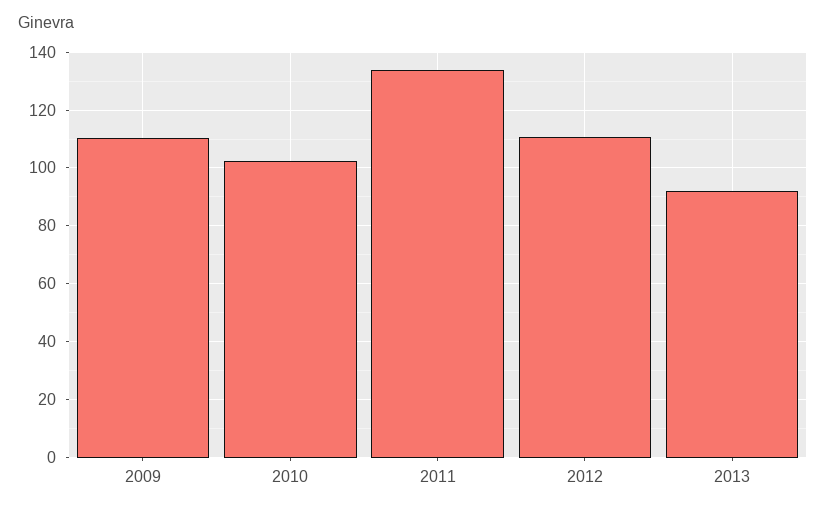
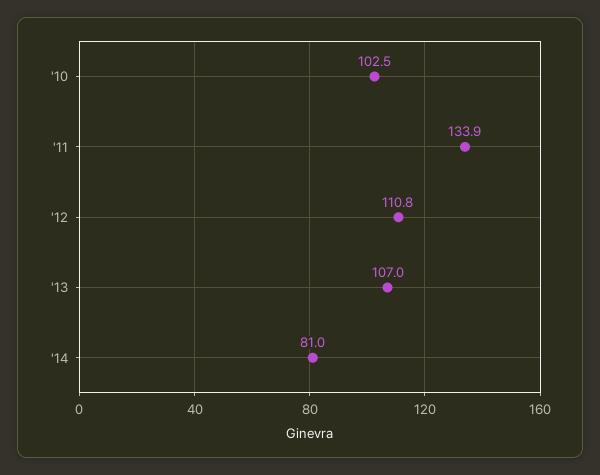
2009: 110 -> none
2013: 92.5 -> 107
'14: none -> 81

